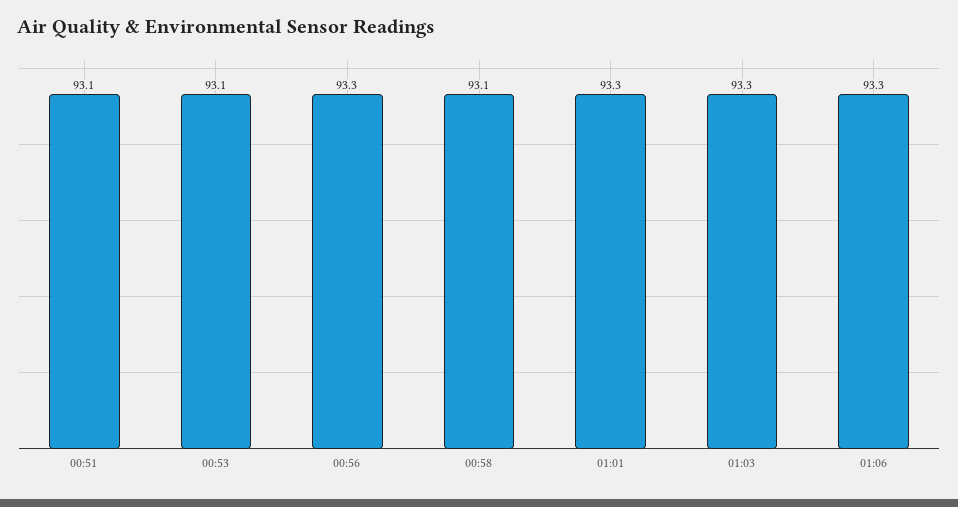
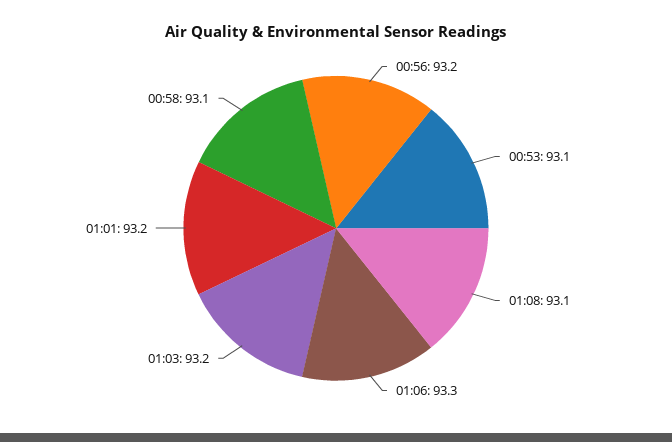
00:51: 93.1 -> none
00:56: 93.3 -> 93.2
01:01: 93.3 -> 93.2
01:03: 93.3 -> 93.2
01:08: none -> 93.1

